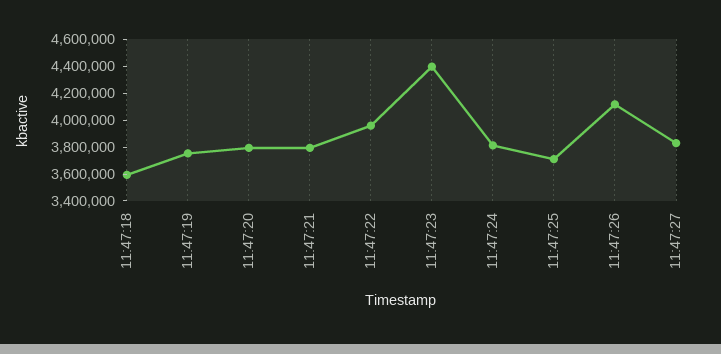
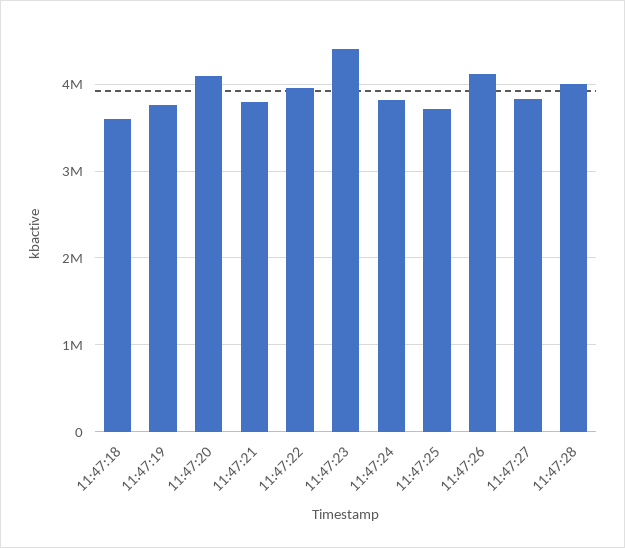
11:47:20: 3800000 -> 4100000
11:47:28: none -> 4000000

